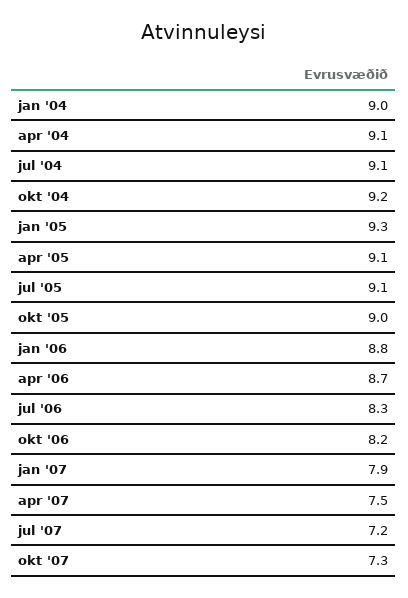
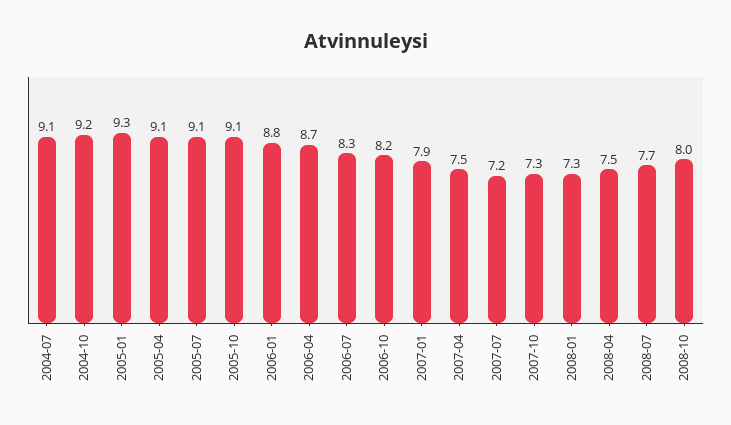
jan '04: 9 -> none
apr '04: 9.1 -> none
okt '05: 9 -> 9.1
2008-01: none -> 7.3
2008-04: none -> 7.5
2008-07: none -> 7.7
2008-10: none -> 8

